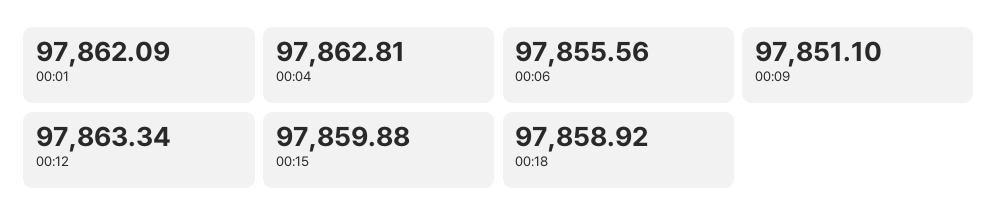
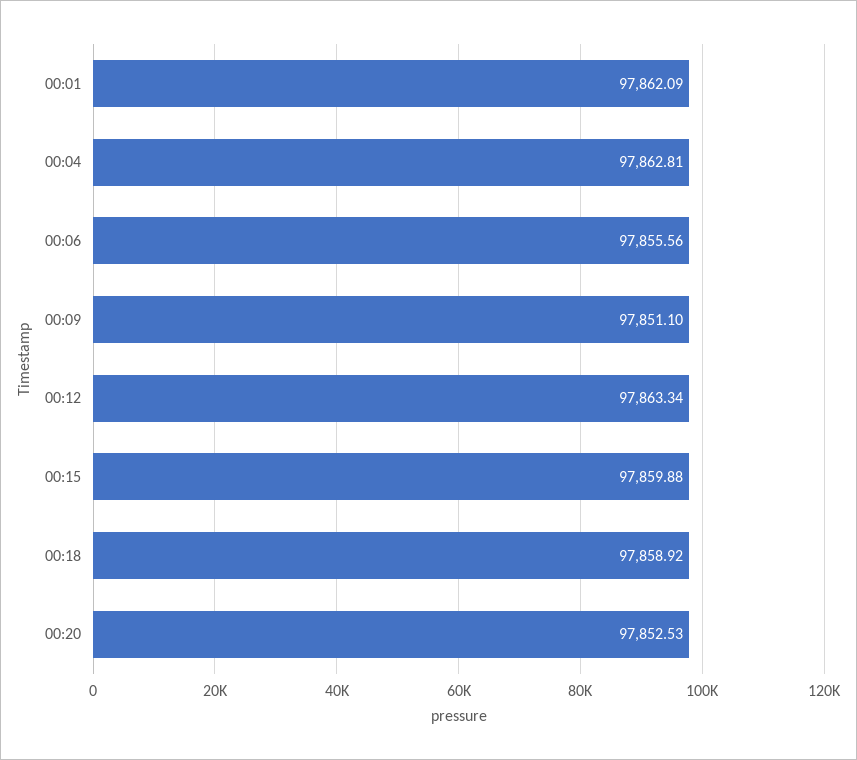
00:20: none -> 97852.53

